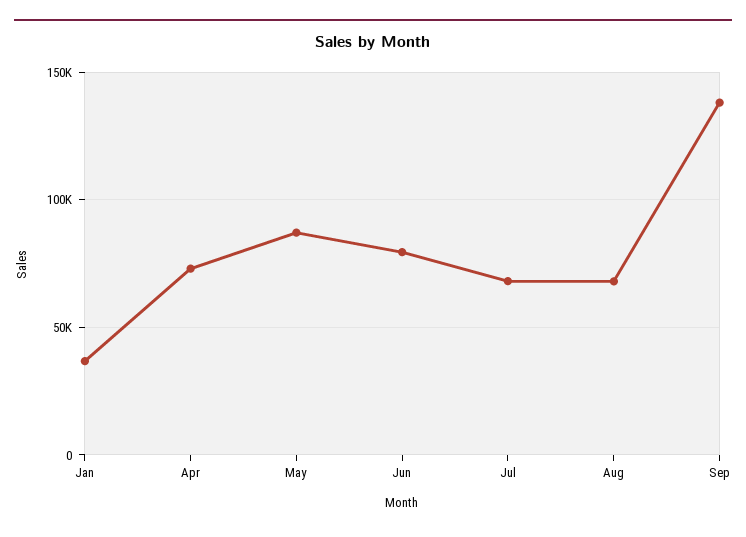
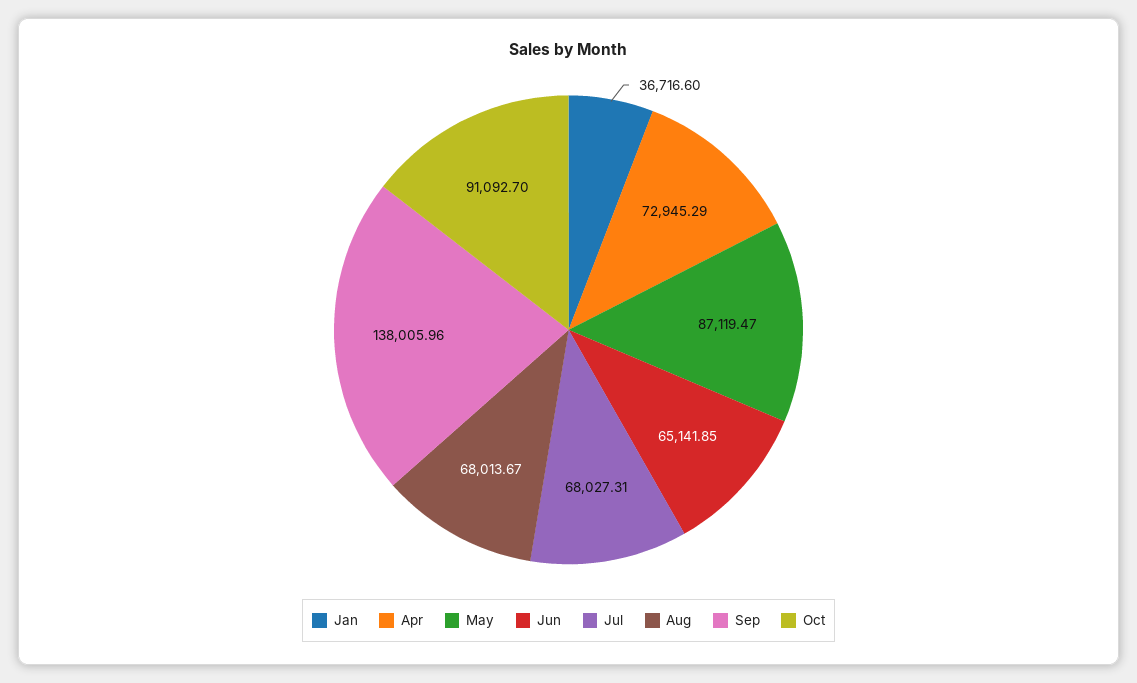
Jun: 80000 -> 65141.85
Oct: none -> 91092.7

